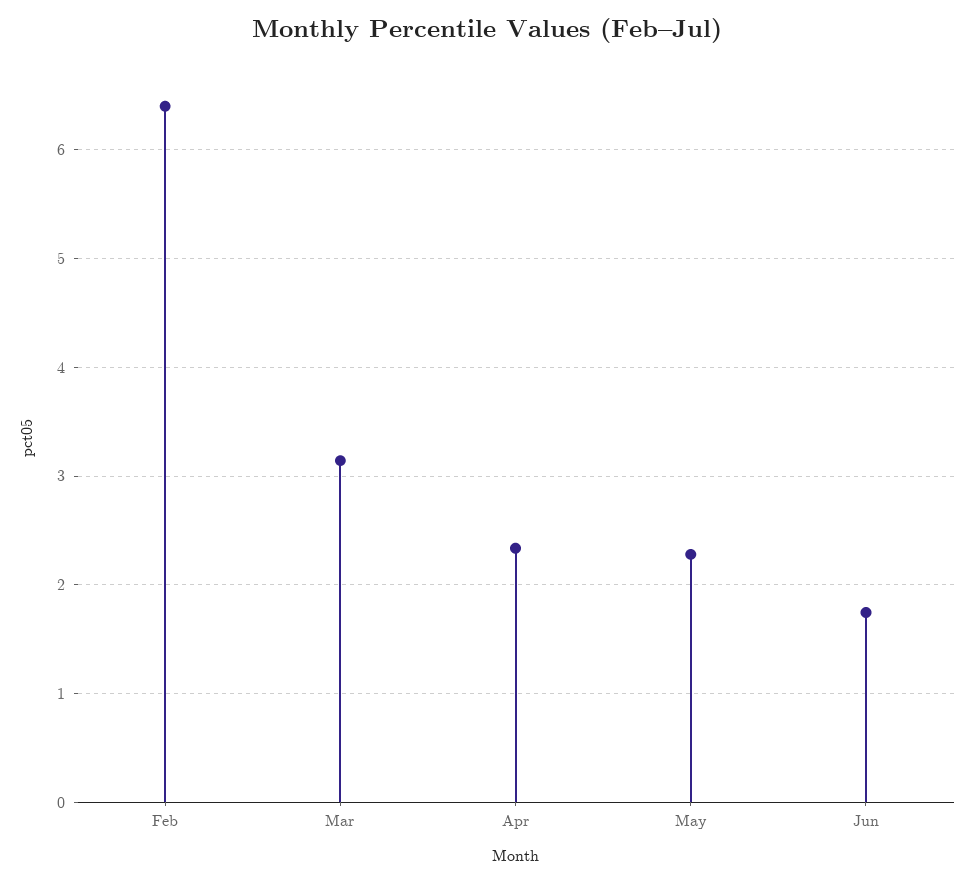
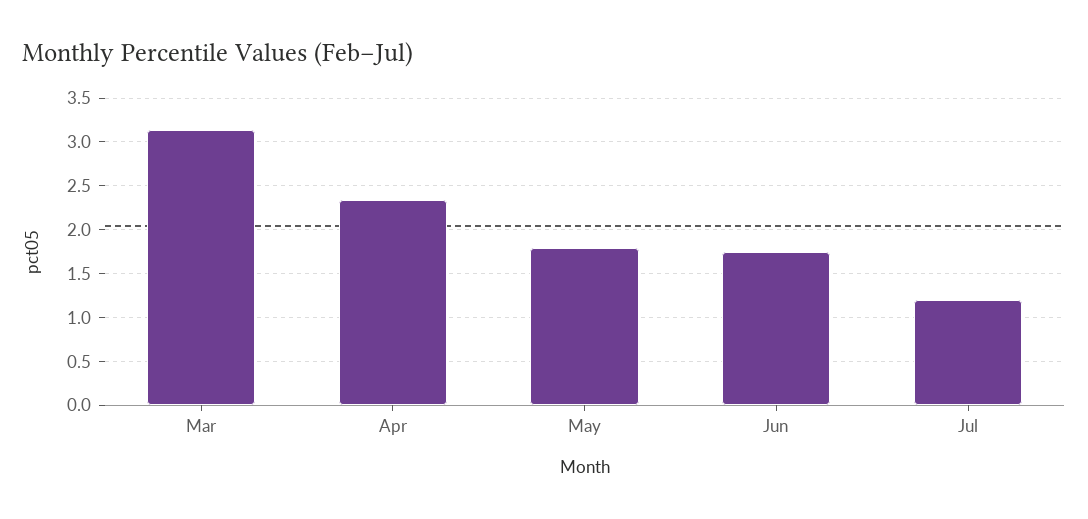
Feb: 6.4 -> none
May: 2.3 -> 1.8
Jul: none -> 1.2

